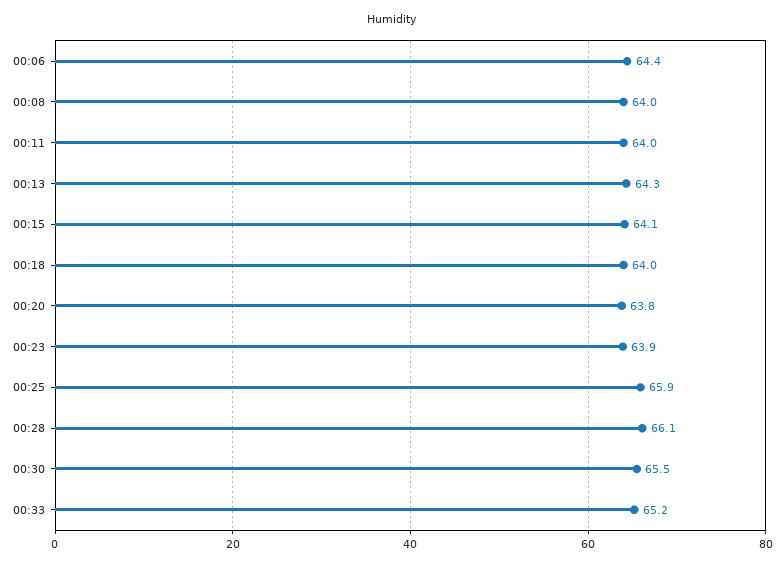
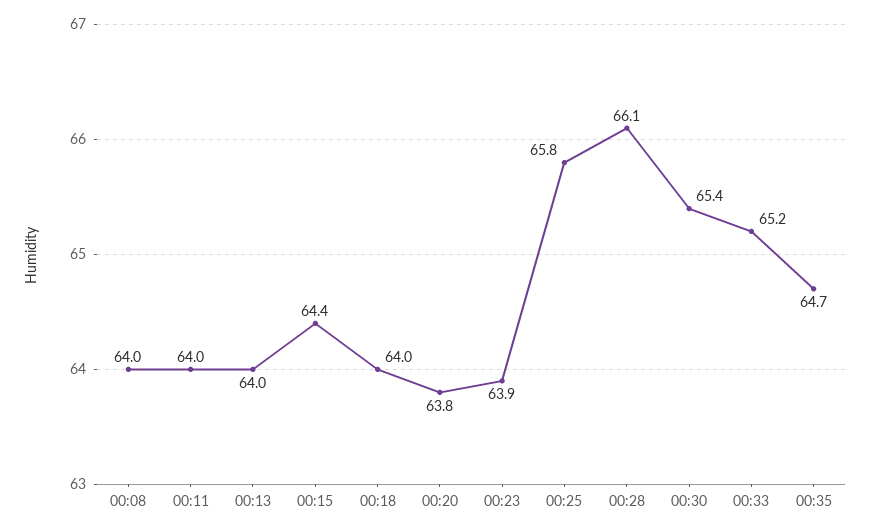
00:06: 64.4 -> none
00:13: 64.3 -> 64
00:15: 64.1 -> 64.4
00:25: 65.9 -> 65.8
00:30: 65.5 -> 65.4
00:35: none -> 64.7

